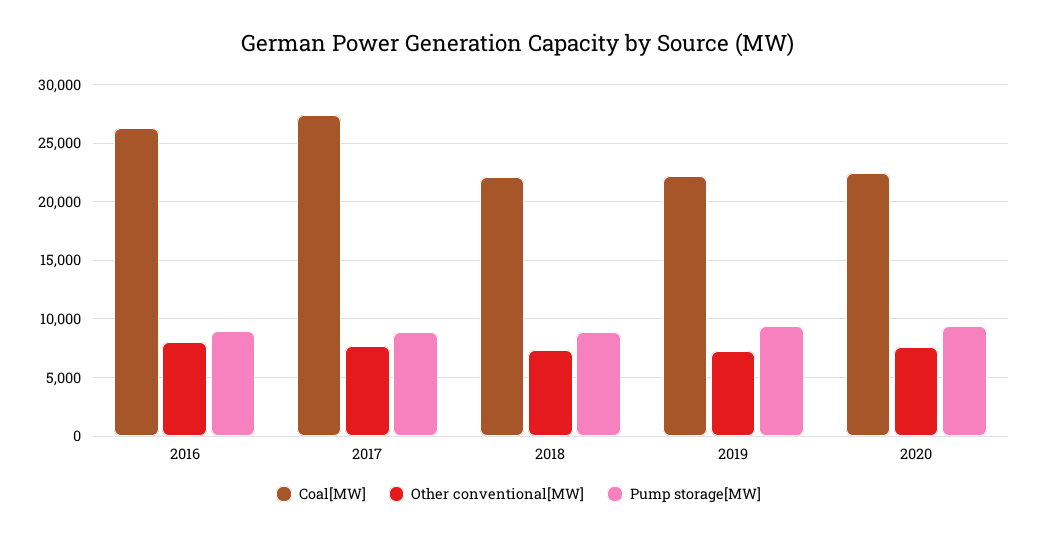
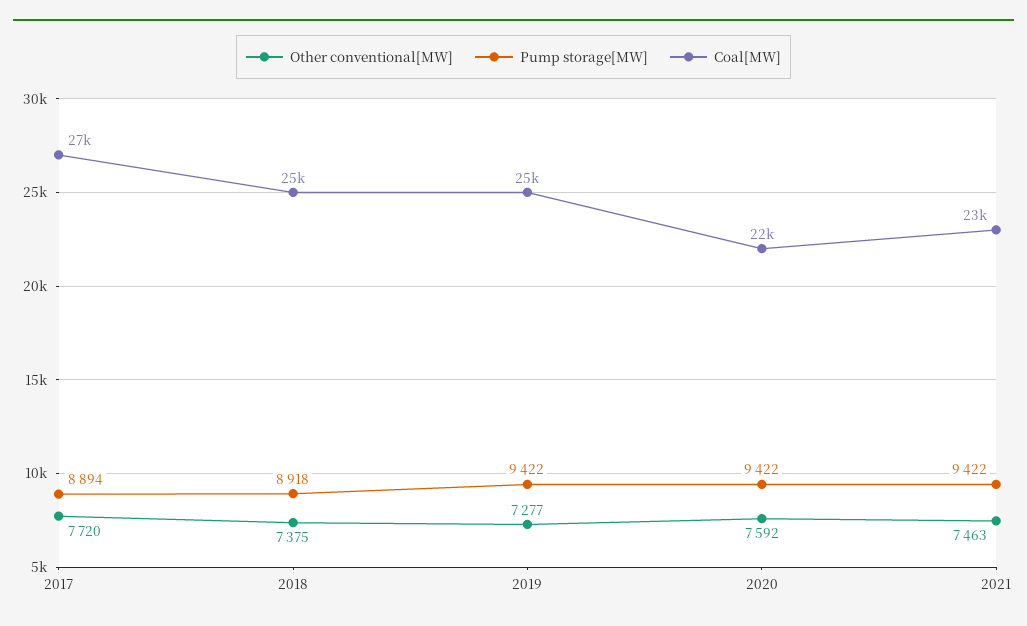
Coal[MW], 2016: 26000 -> none
Other conventional[MW], 2016: 8000 -> none
Pump storage[MW], 2016: 9000 -> none
Coal[MW], 2018: 22000 -> 25000
Coal[MW], 2019: 22000 -> 25000
Other conventional[MW], 2021: none -> 7463
Pump storage[MW], 2021: none -> 9422
Coal[MW], 2021: none -> 23000

